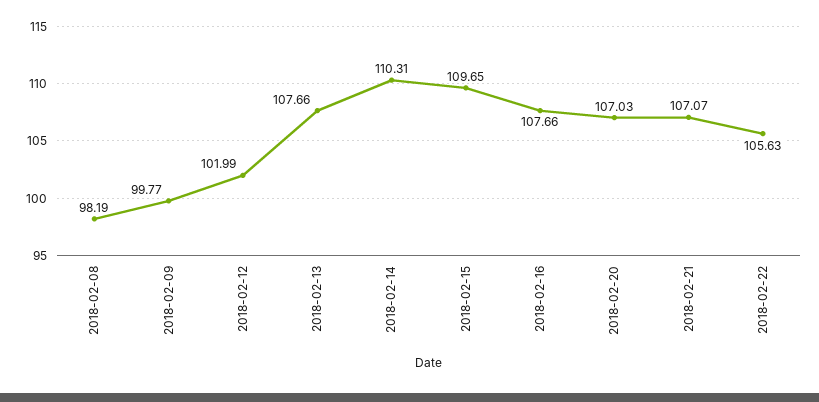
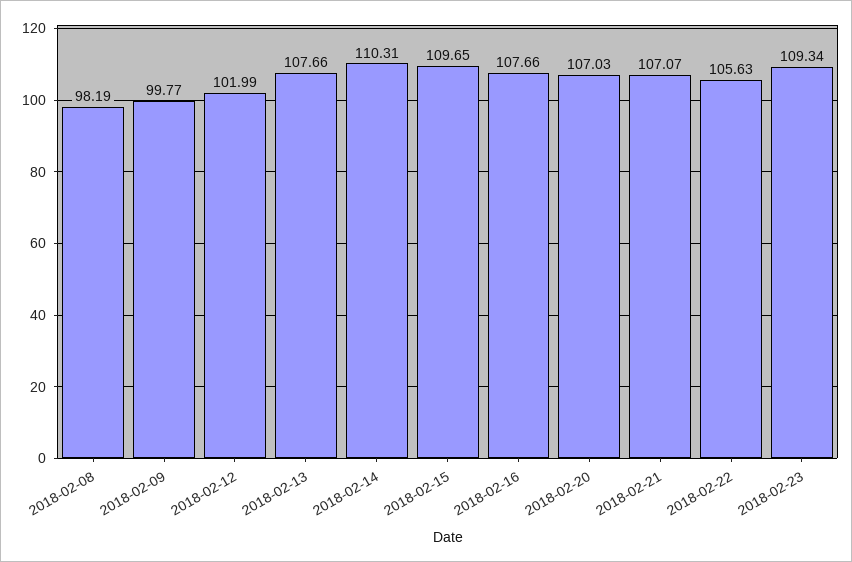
2018-02-23: none -> 109.34

